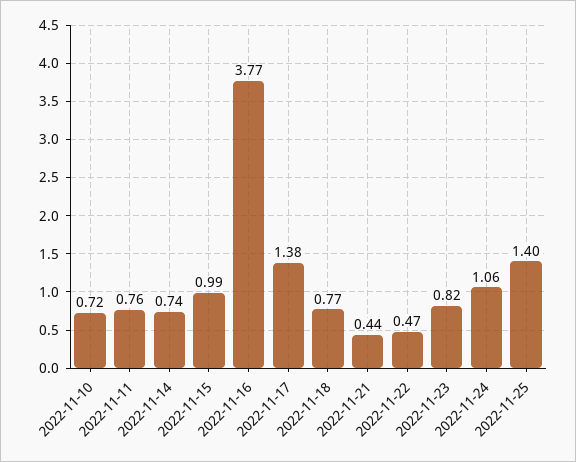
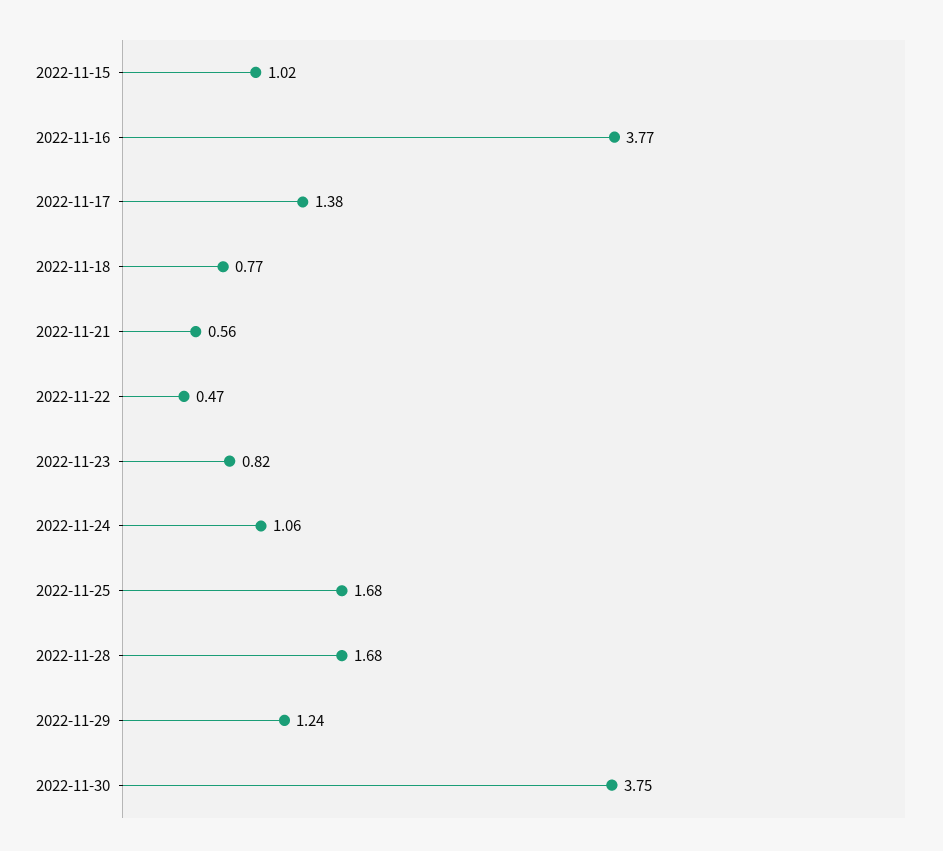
2022-11-10: 0.72 -> none
2022-11-11: 0.76 -> none
2022-11-14: 0.74 -> none
2022-11-15: 0.99 -> 1.02
2022-11-21: 0.44 -> 0.56
2022-11-25: 1.4 -> 1.68
2022-11-28: none -> 1.68
2022-11-29: none -> 1.24
2022-11-30: none -> 3.75

